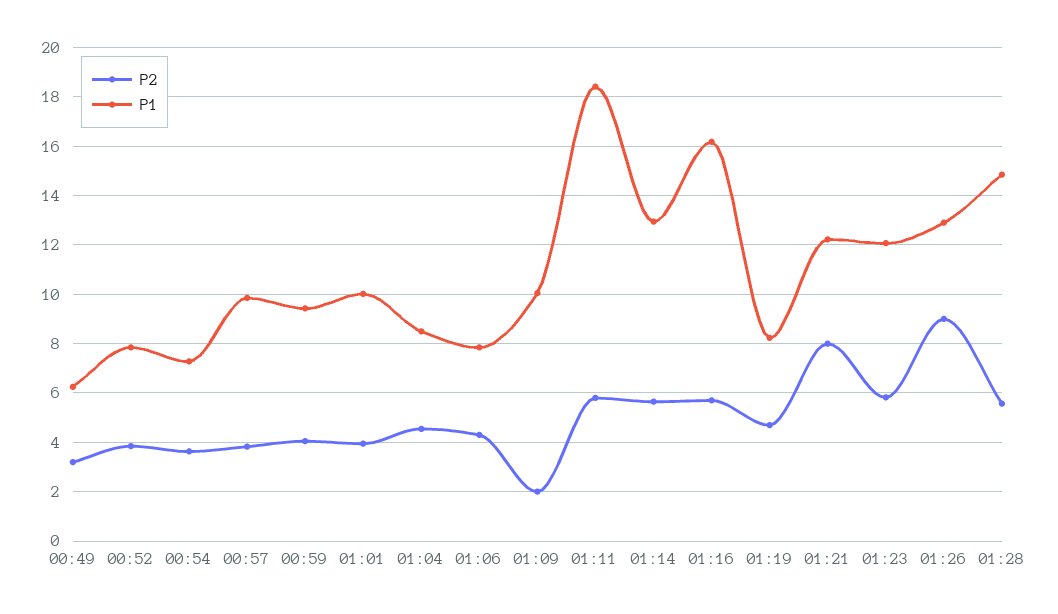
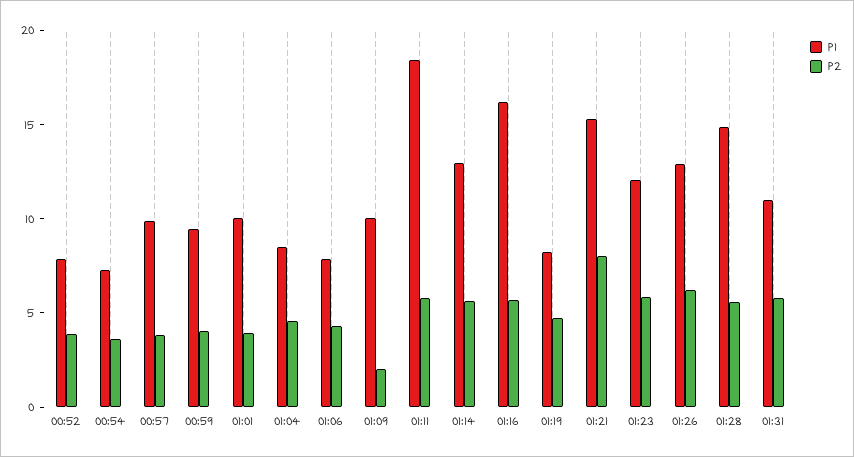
P2, 00:49: 3.25 -> none
P1, 00:49: 6.25 -> none
P1, 01:21: 12.25 -> 15
P2, 01:26: 9 -> 6
P1, 01:31: none -> 11
P2, 01:31: none -> 6

